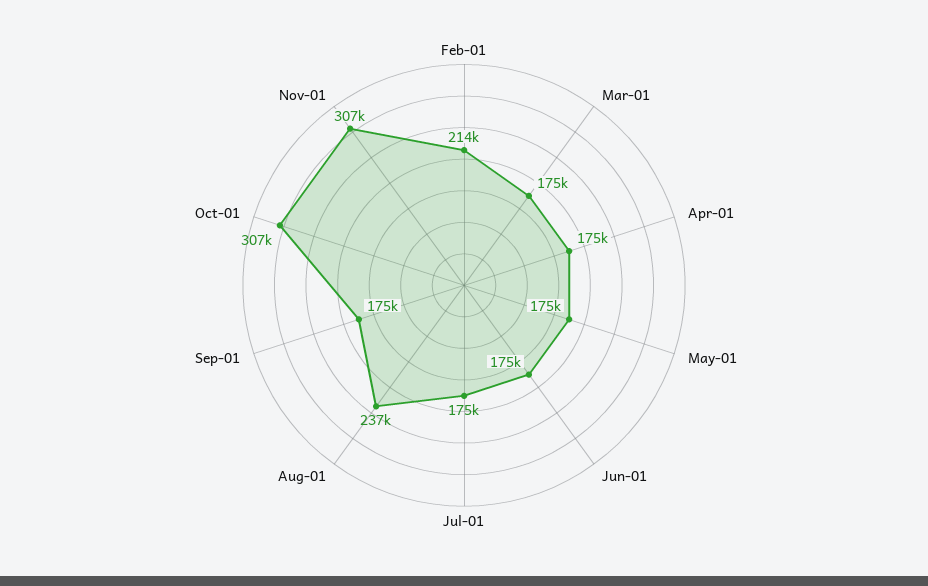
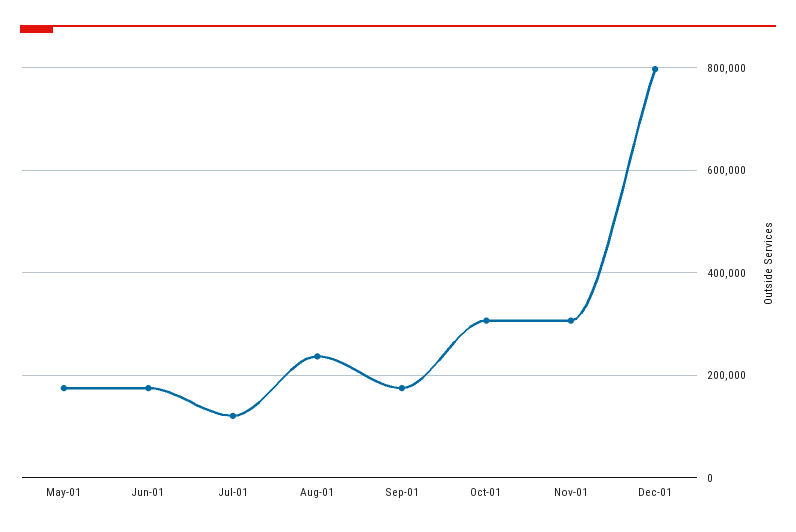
Feb-01: 214000 -> none
Mar-01: 175000 -> none
Apr-01: 175000 -> none
Jul-01: 175000 -> 120000
Dec-01: none -> 800000

